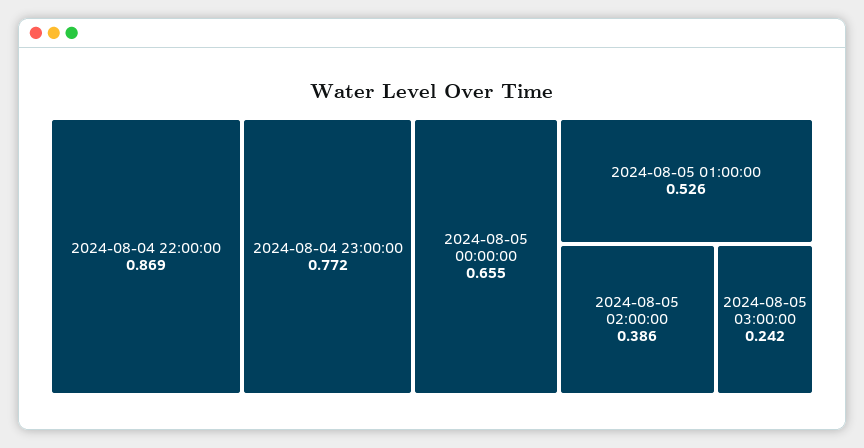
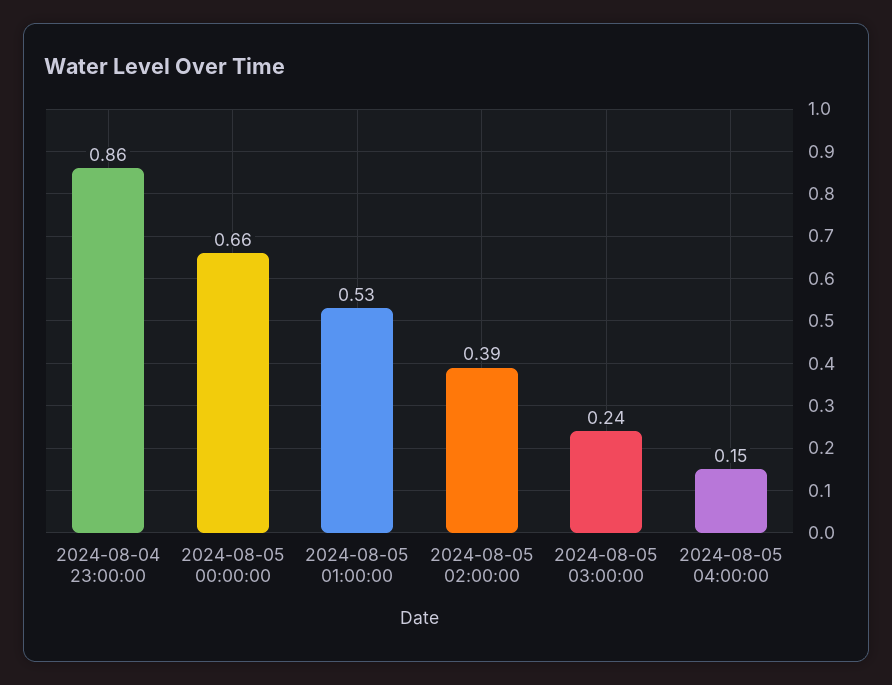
2024-08-04 22:00:00: 0.869 -> none
2024-08-04 23:00:00: 0.772 -> 0.86
2024-08-05 04:00:00: none -> 0.15

